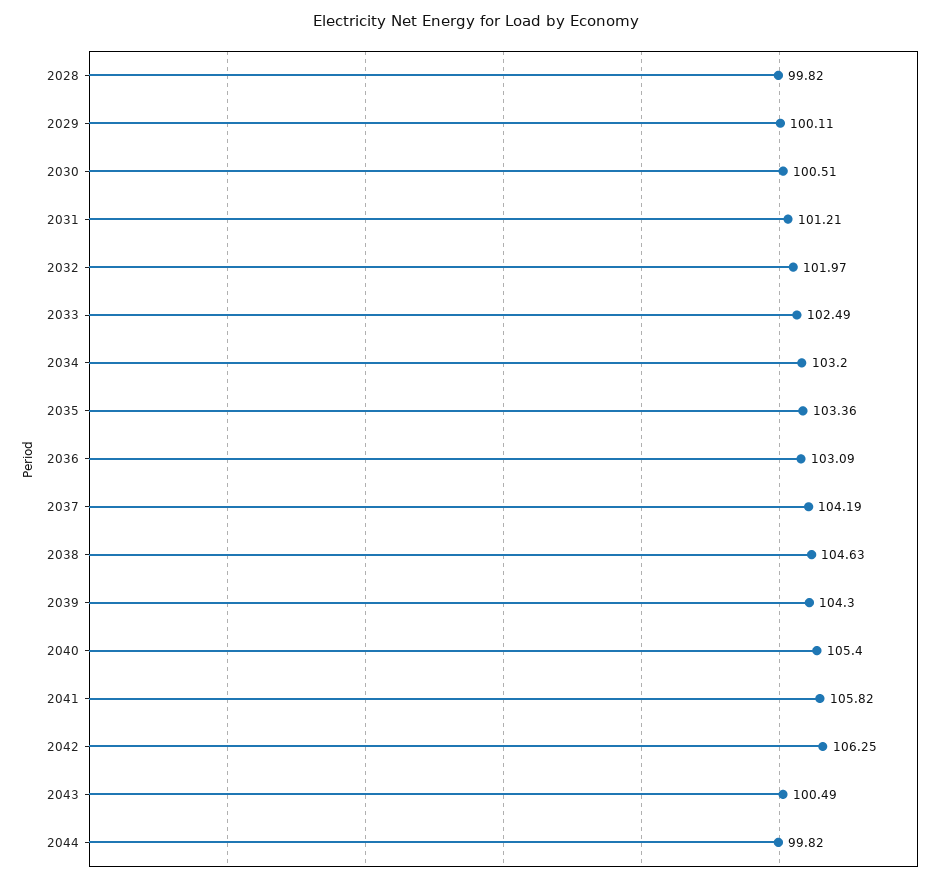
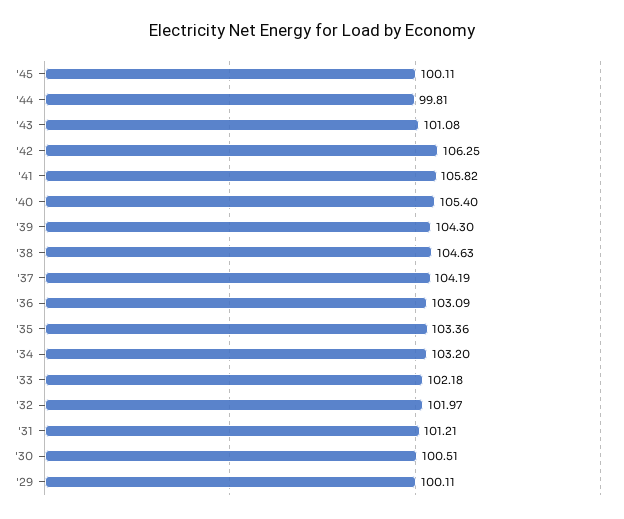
2028: 99.82 -> none
2033: 102.49 -> 102.18
2043: 100.49 -> 101.08
2044: 99.82 -> 99.81
'45: none -> 100.11

